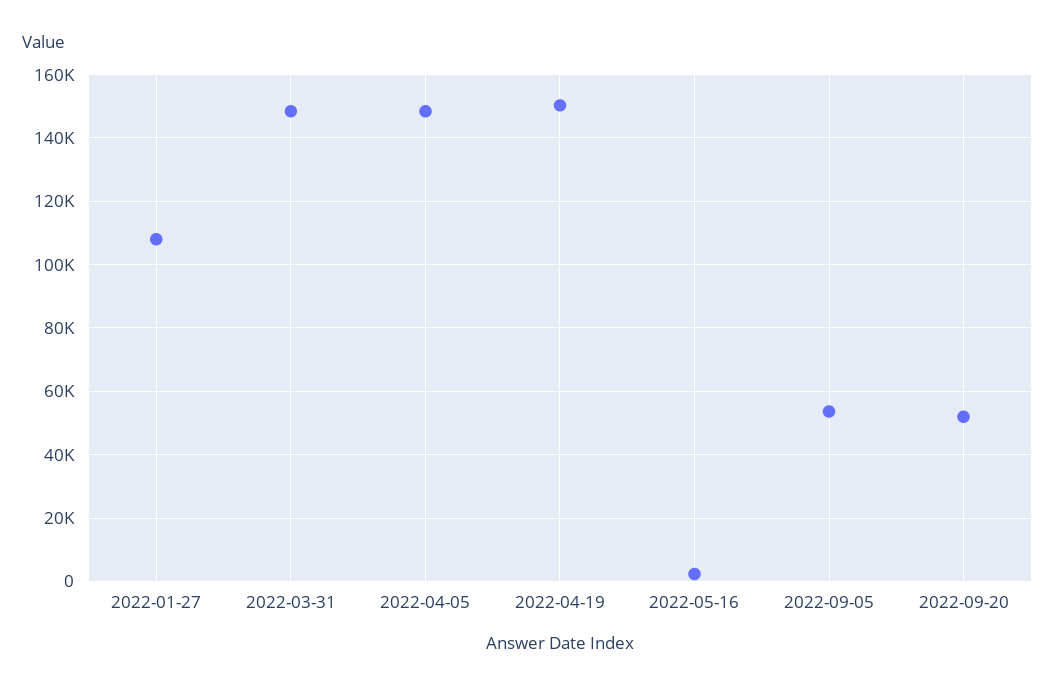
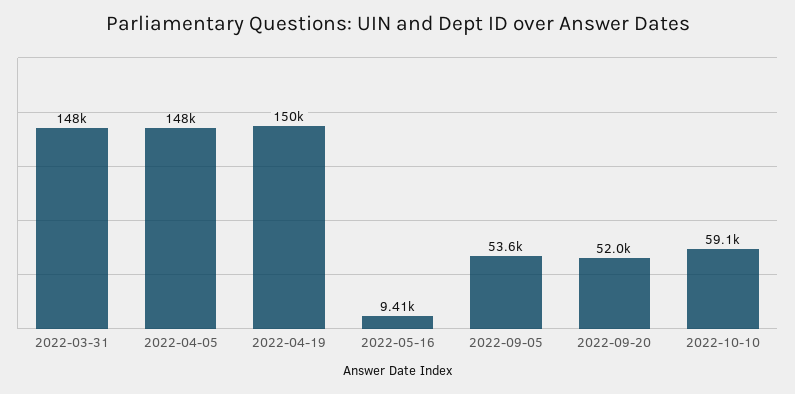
2022-01-27: 108000 -> none
2022-05-16: 2000 -> 9410
2022-10-10: none -> 59100

